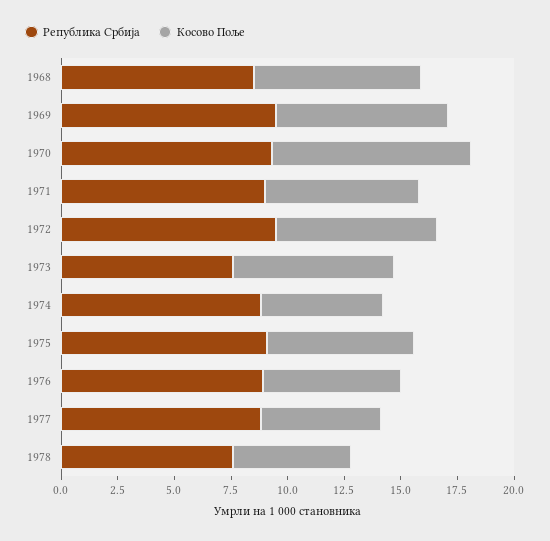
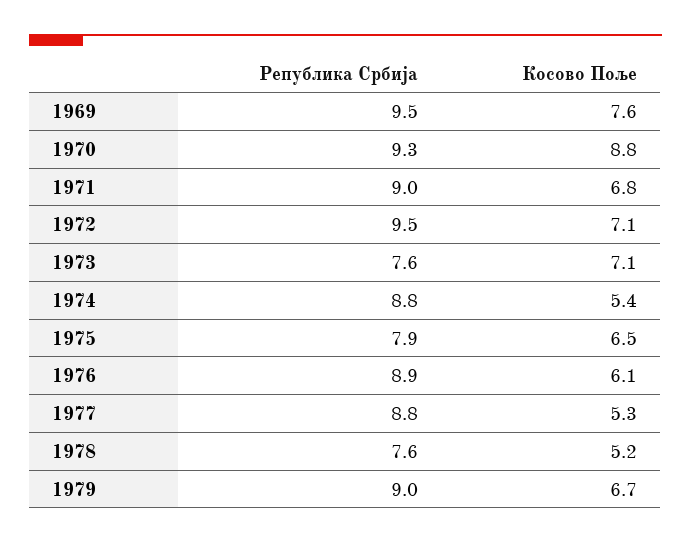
Република Србија, 1968: 8.5 -> none
Косово Поље, 1968: 7.5 -> none
Република Србија, 1975: 9 -> 7.9
Република Србија, 1979: none -> 9
Косово Поље, 1979: none -> 6.7

